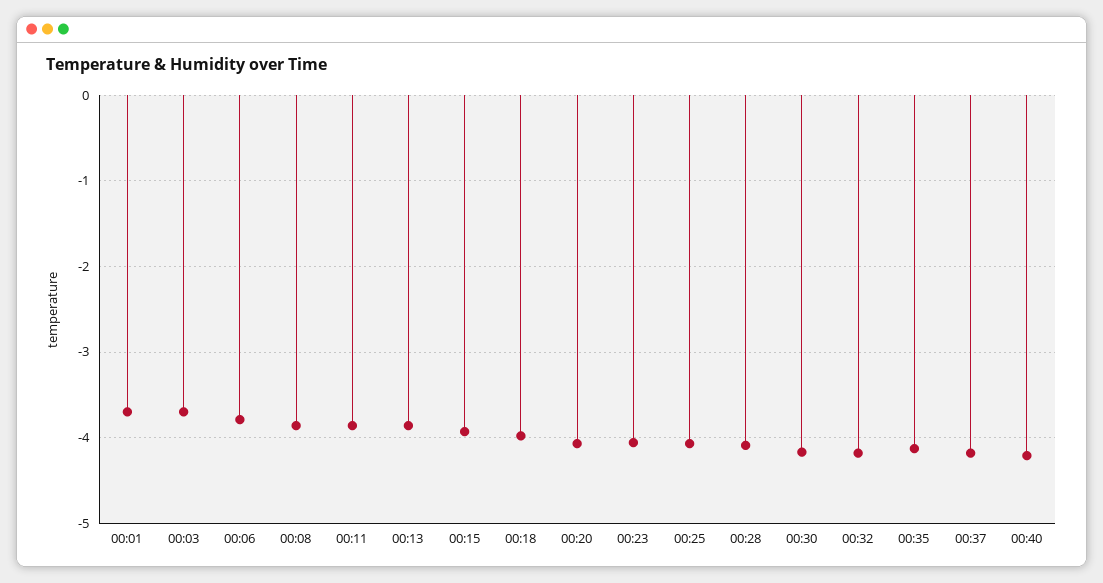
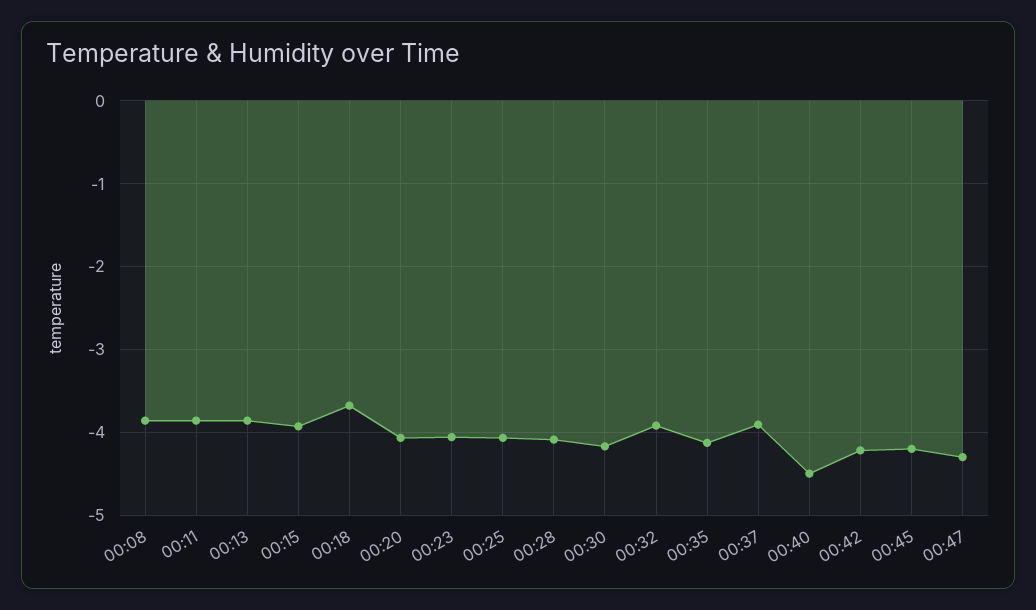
00:01: -3.7 -> none
00:03: -3.7 -> none
00:06: -3.8 -> none
00:18: -4 -> -3.7
00:32: -4.2 -> -3.9
00:37: -4.2 -> -3.9
00:40: -4.2 -> -4.5
00:42: none -> -4.2
00:45: none -> -4.2
00:47: none -> -4.3

